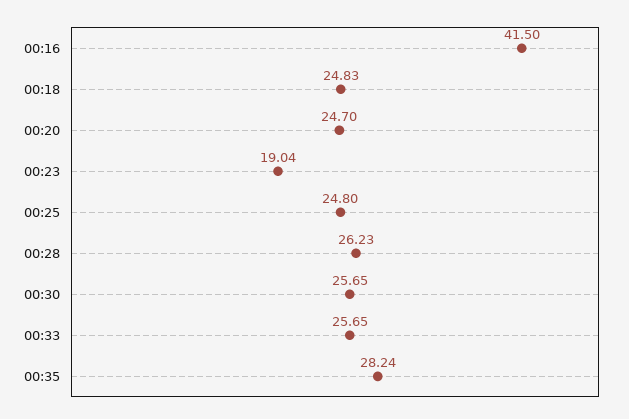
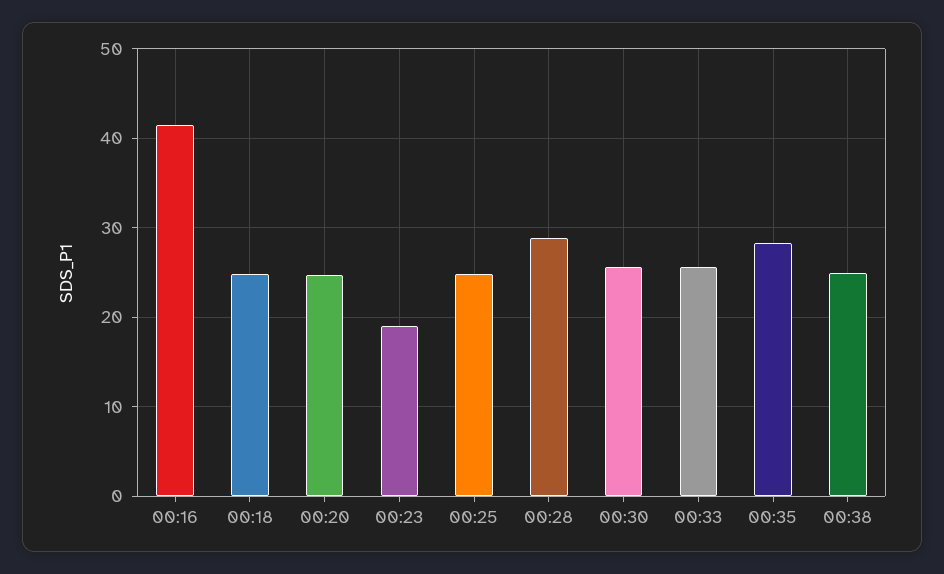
00:28: 26.23 -> 29
00:38: none -> 25

